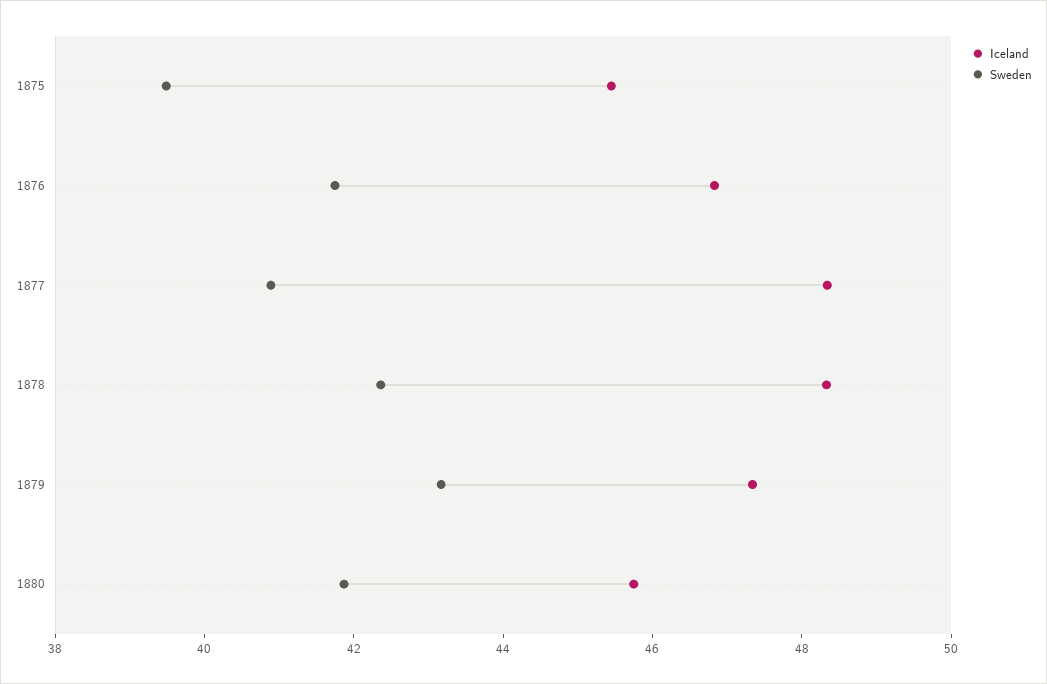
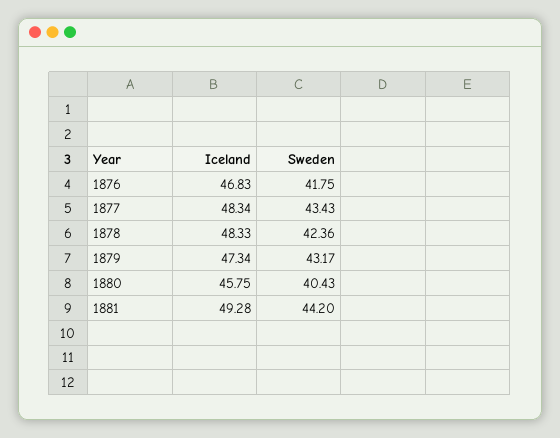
Iceland, 1875: 45.5 -> none
Sweden, 1875: 39.5 -> none
Sweden, 1877: 41 -> 43.43
Sweden, 1880: 42 -> 40.43
Iceland, 1881: none -> 49.28
Sweden, 1881: none -> 44.2

